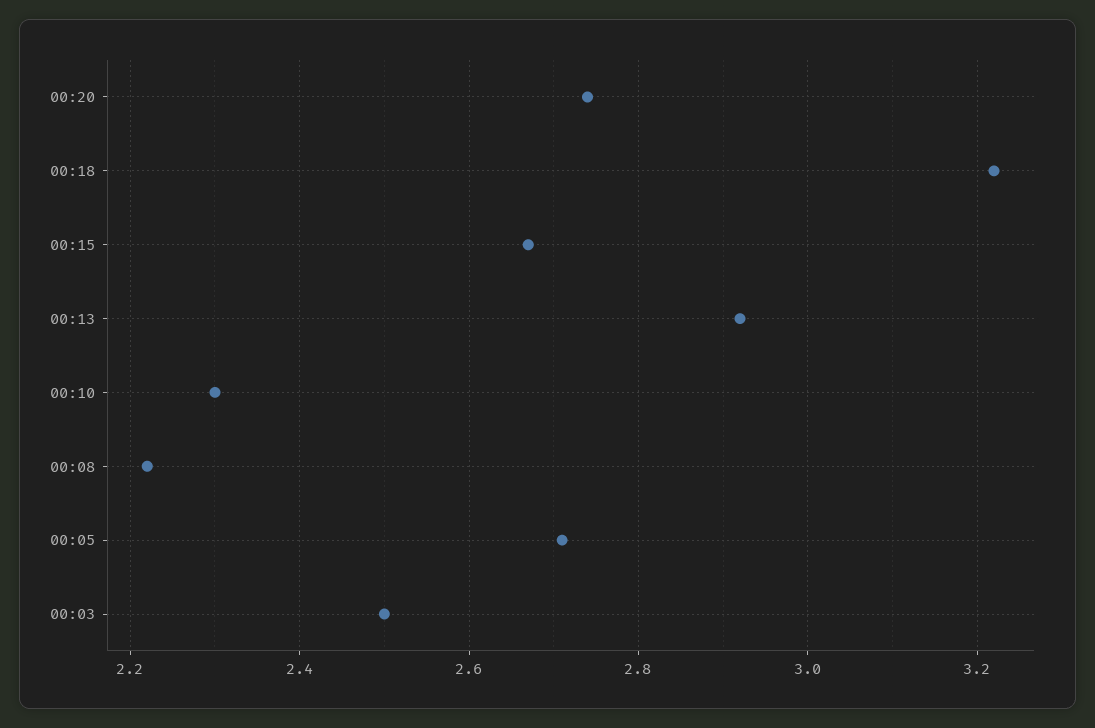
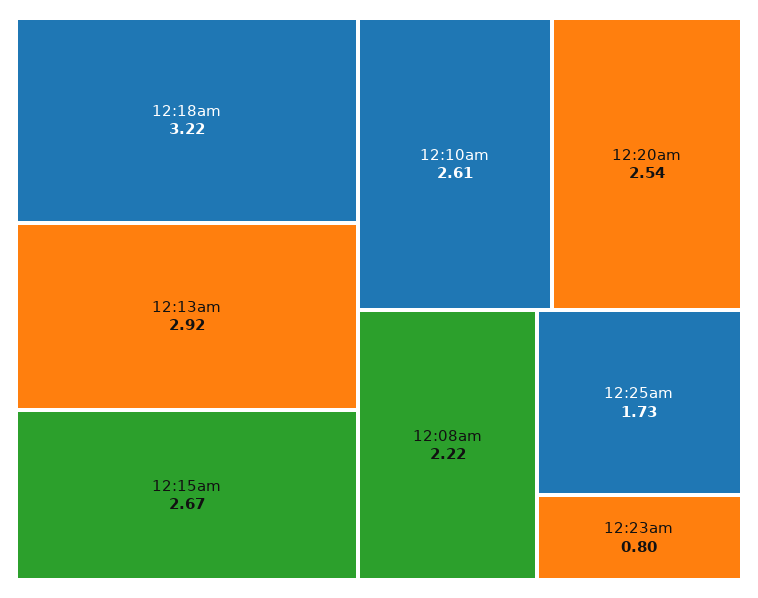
00:20: 2.75 -> 2.54
00:10: 2.3 -> 2.61
00:05: 2.7 -> none
00:03: 2.5 -> none
12:25am: none -> 1.73
12:23am: none -> 0.8

